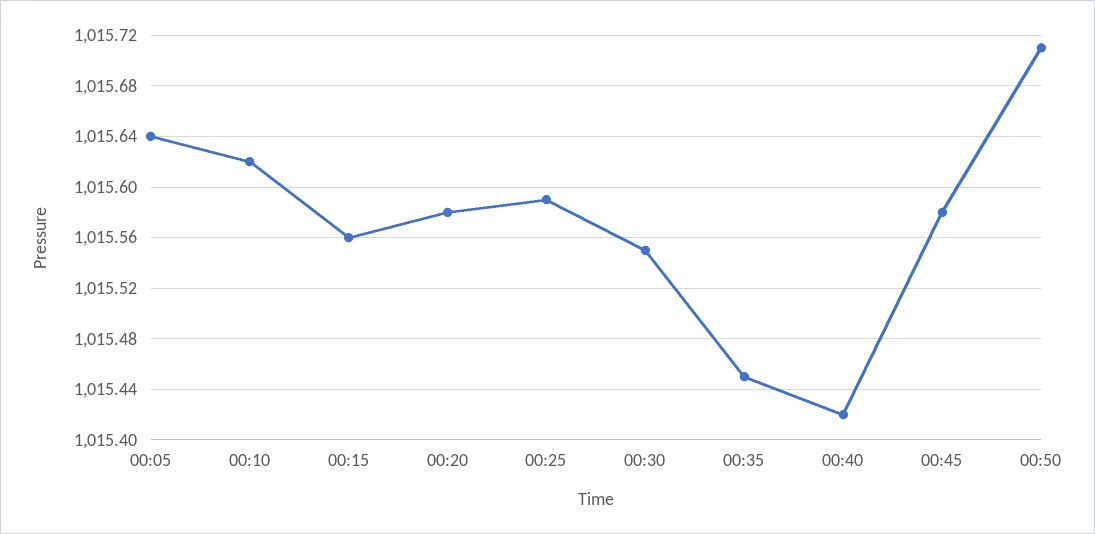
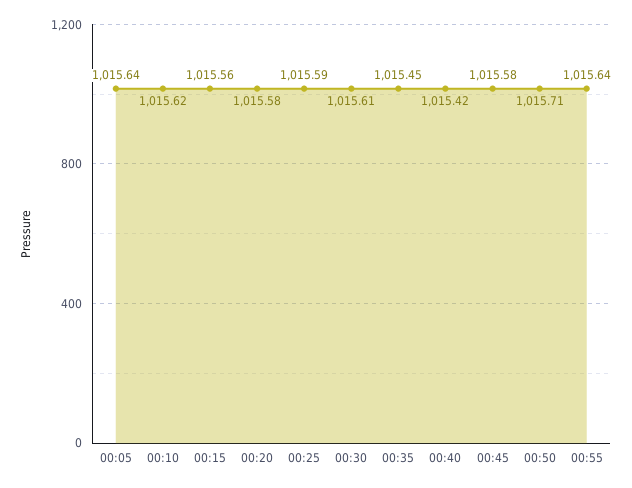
00:30: 1015.55 -> 1015.61
00:55: none -> 1015.64

